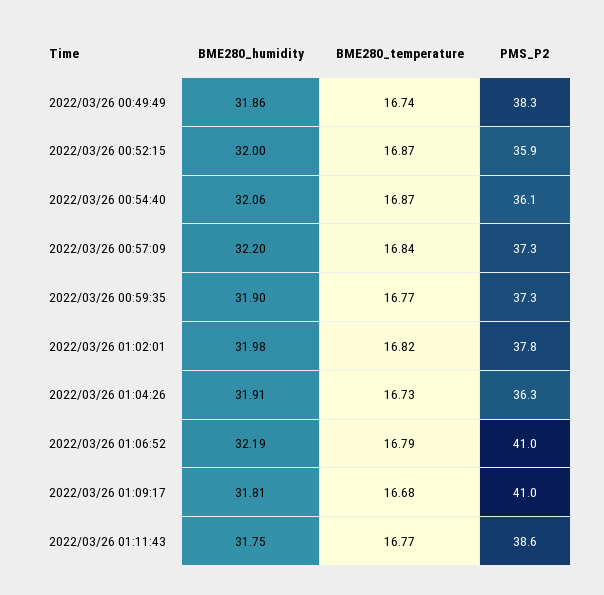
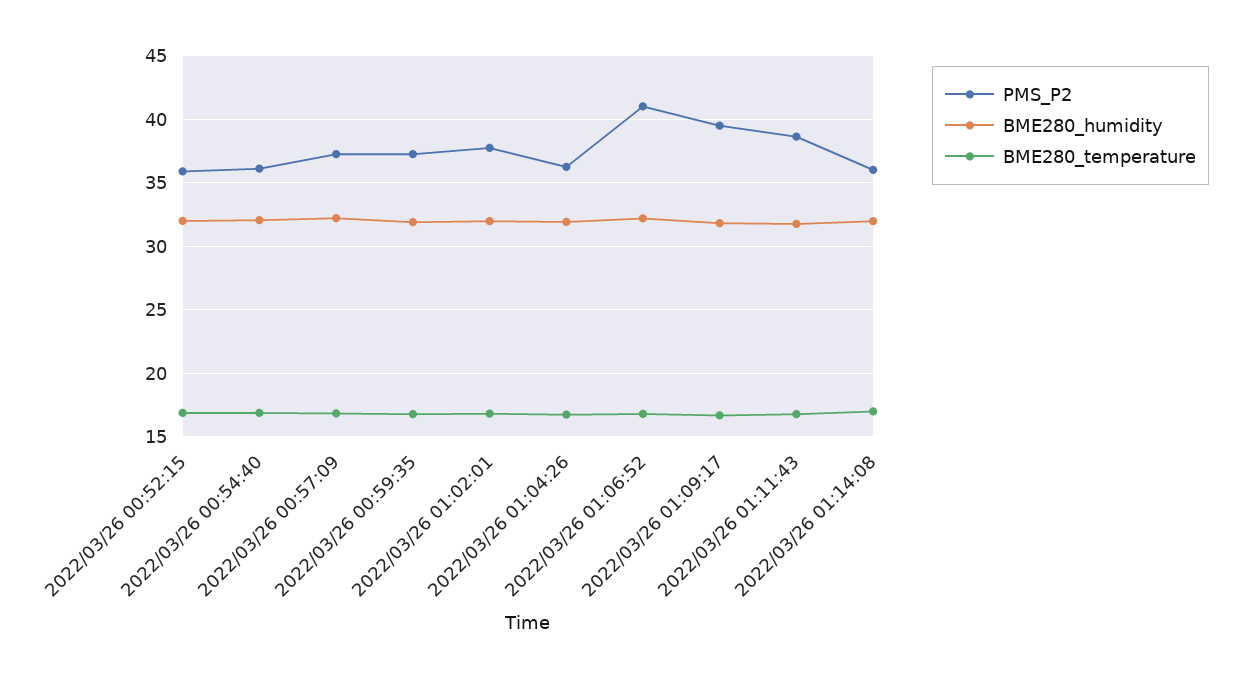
BME280_humidity, 2022/03/26 00:49:49: 31.86 -> none
BME280_temperature, 2022/03/26 00:49:49: 16.74 -> none
PMS_P2, 2022/03/26 00:49:49: 38.3 -> none
PMS_P2, 2022/03/26 01:09:17: 41 -> 39.5
PMS_P2, 2022/03/26 01:14:08: none -> 36
BME280_humidity, 2022/03/26 01:14:08: none -> 32
BME280_temperature, 2022/03/26 01:14:08: none -> 17

